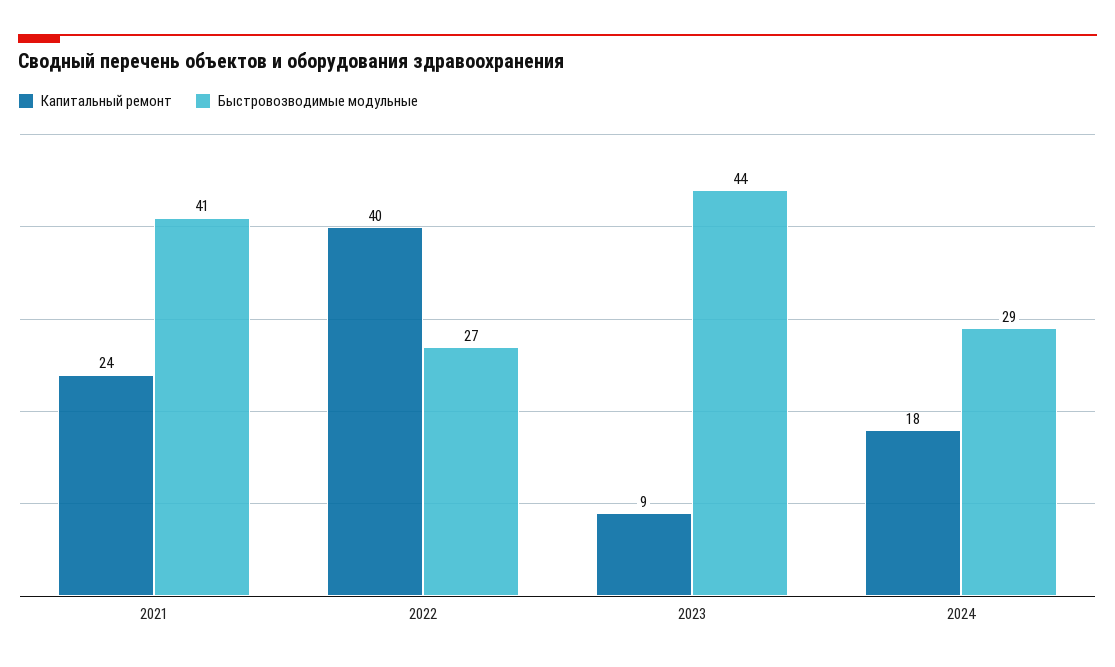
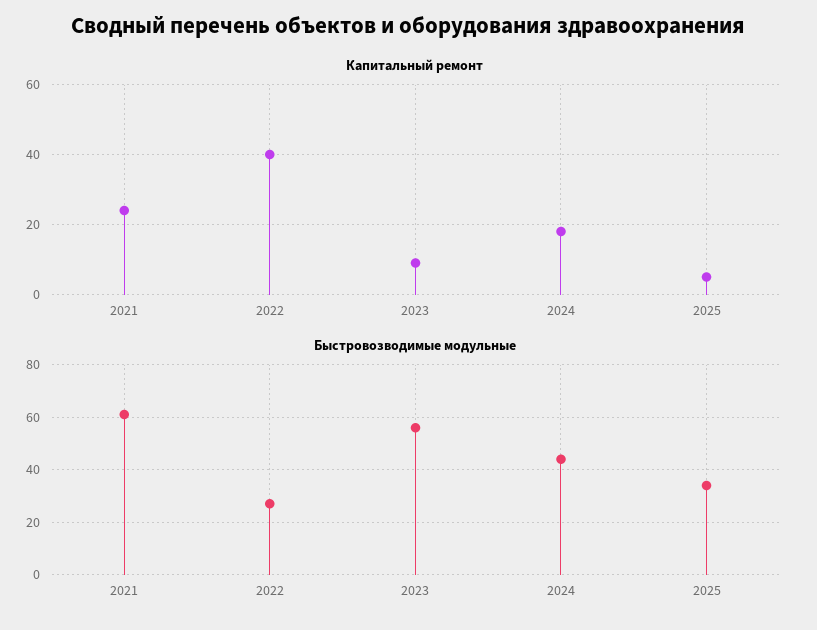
Быстровозводимые модульные, 2021: 41 -> 60
Быстровозводимые модульные, 2023: 44 -> 55
Быстровозводимые модульные, 2024: 29 -> 45
Капитальный ремонт, 2025: none -> 5
Быстровозводимые модульные, 2025: none -> 35

